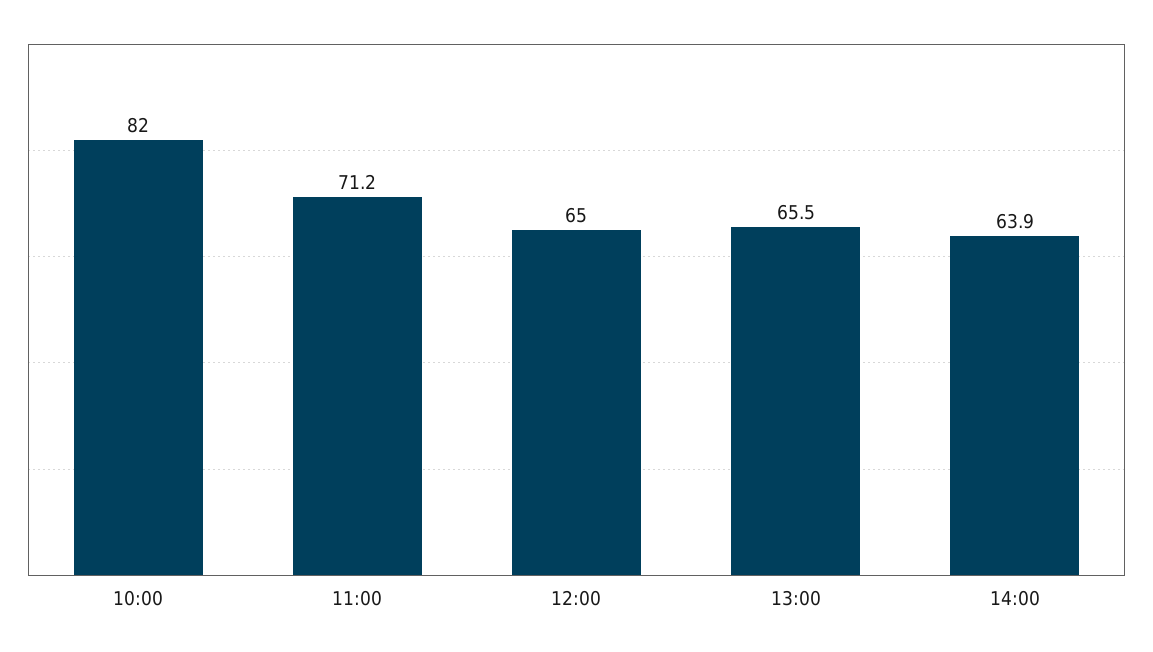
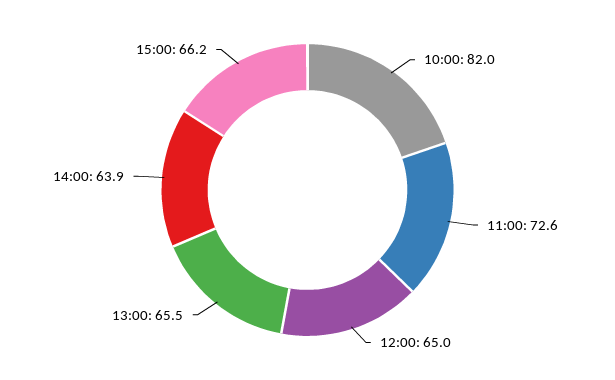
11:00: 71.2 -> 72.6
15:00: none -> 66.2

